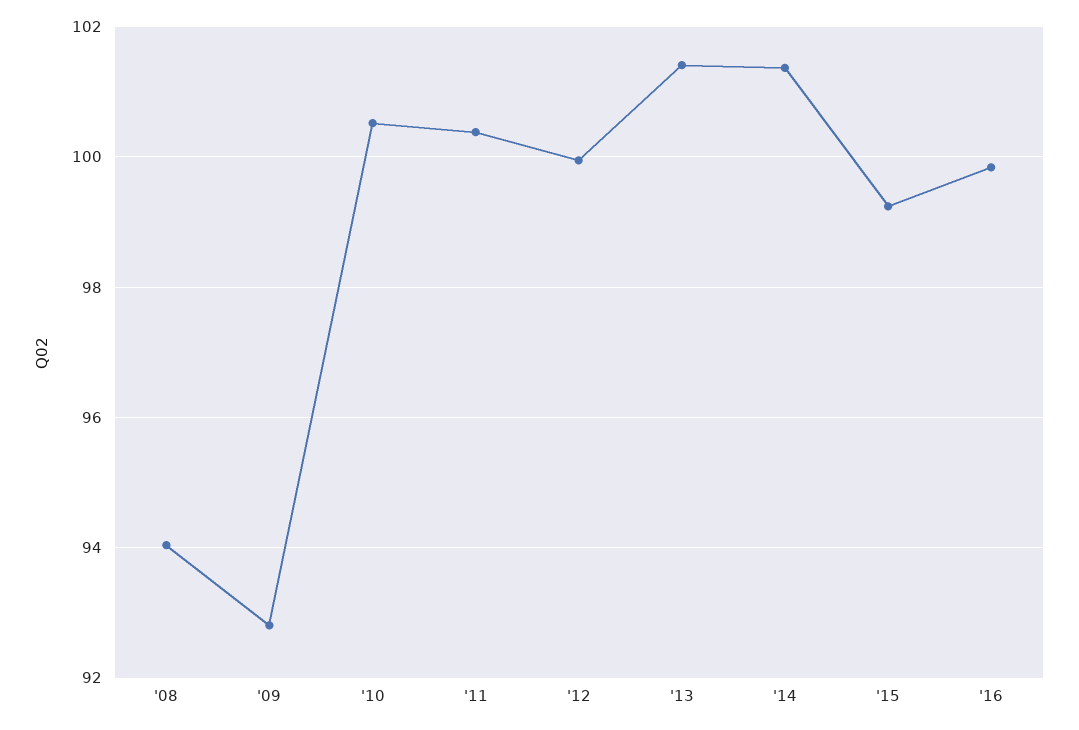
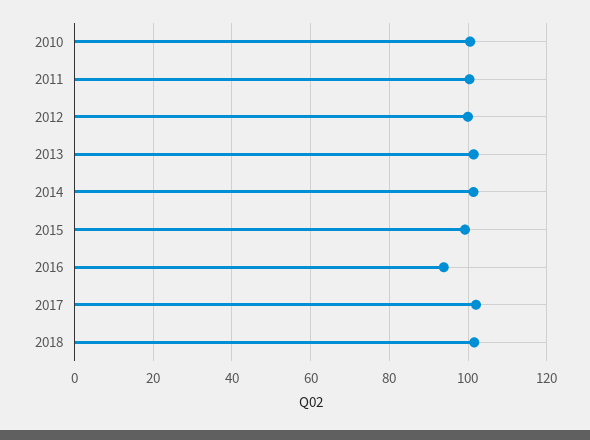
'08: 94 -> none
'09: 92.8 -> none
'16: 99.8 -> 94
2017: none -> 102
2018: none -> 102

